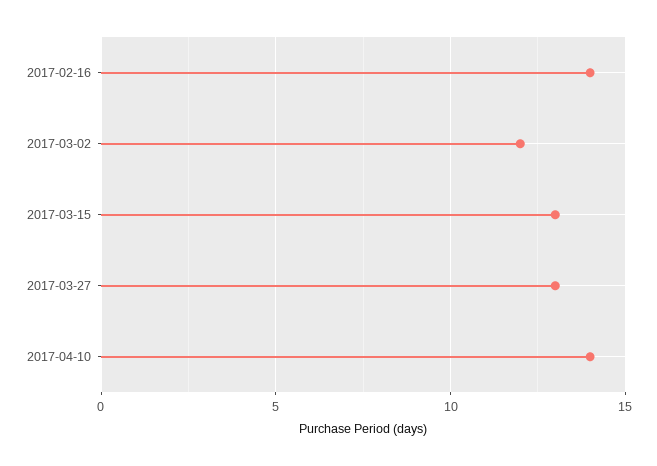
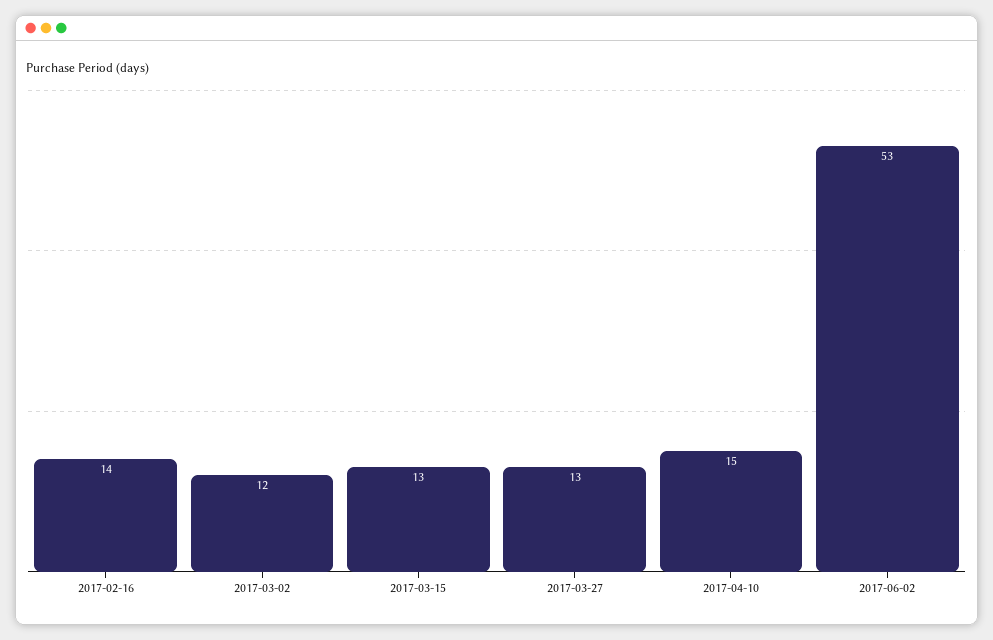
2017-04-10: 14 -> 15
2017-06-02: none -> 53

